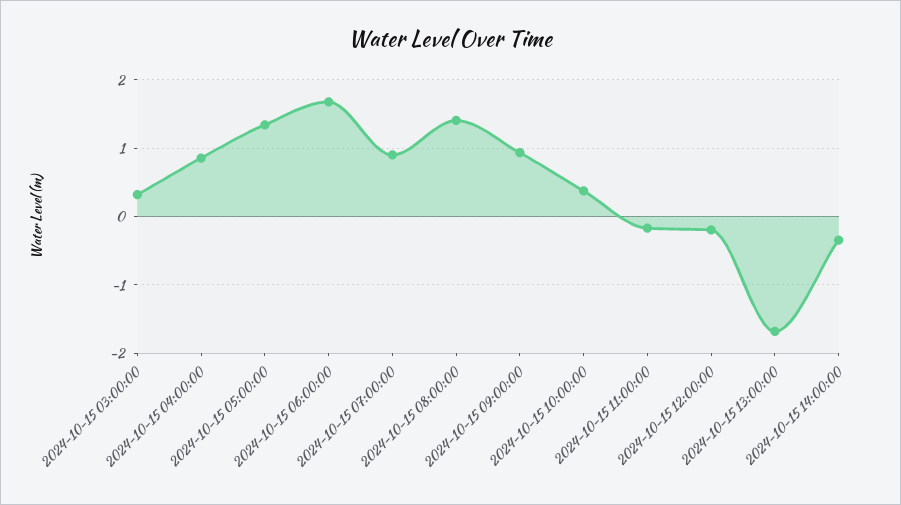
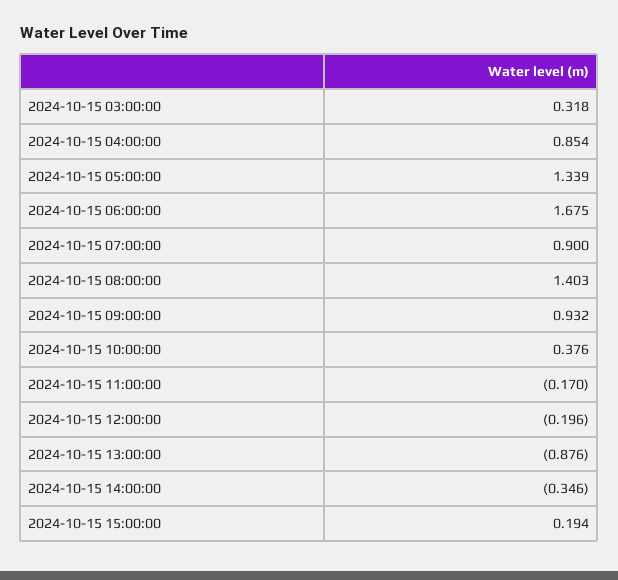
2024-10-15 13:00:00: -1.7 -> -0.876
2024-10-15 15:00:00: none -> 0.194

